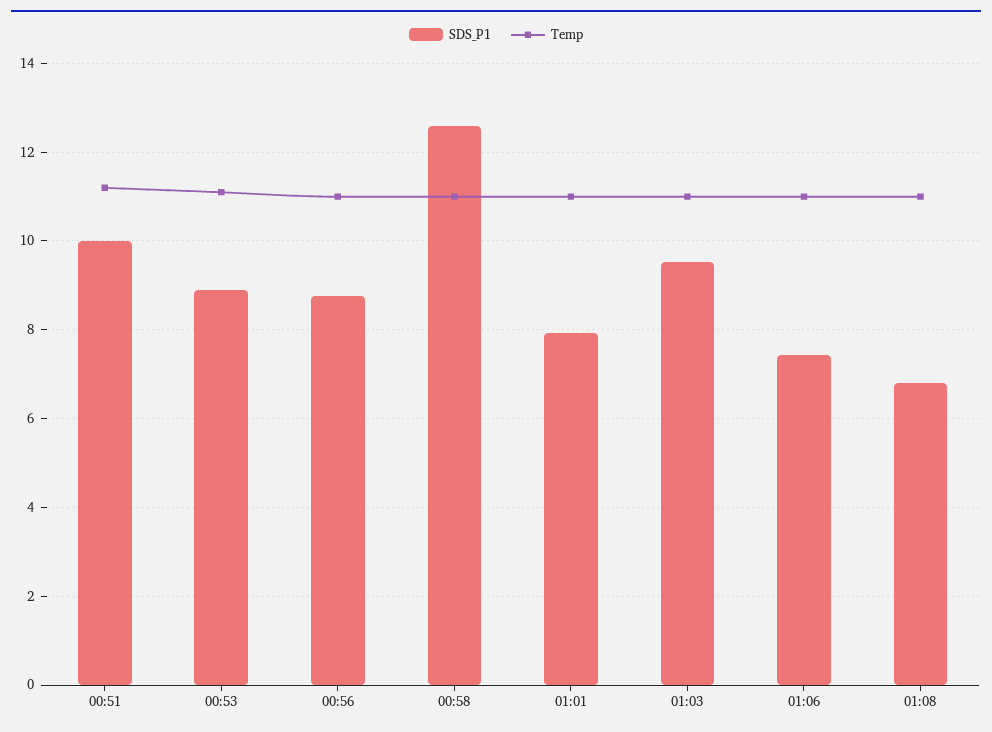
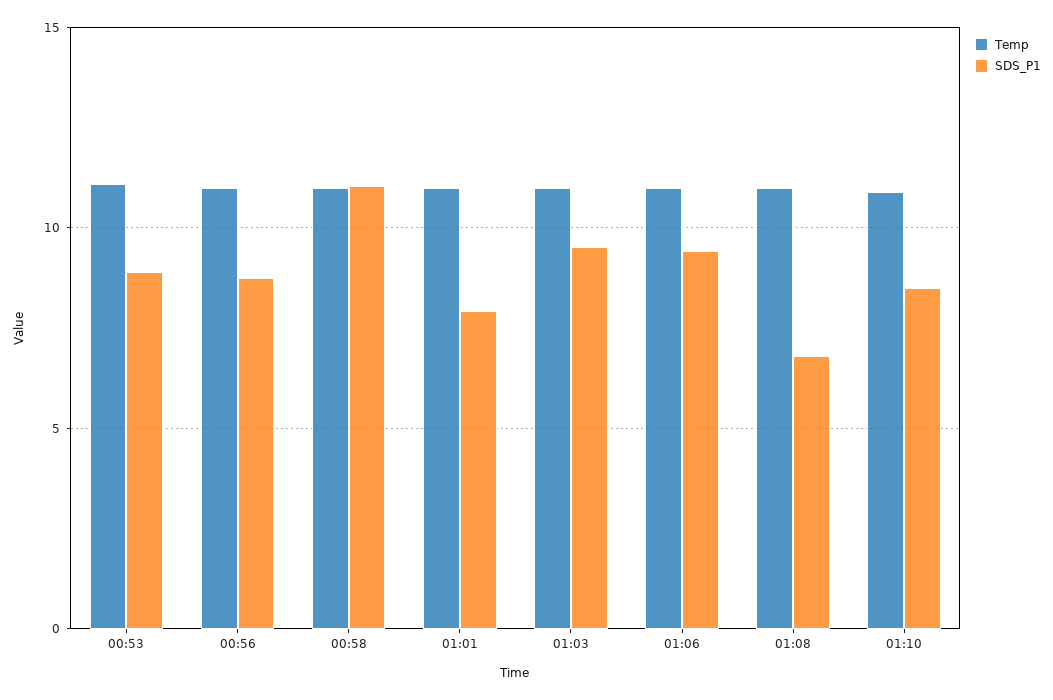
SDS_P1, 00:51: 10 -> none
Temp, 00:51: 11.2 -> none
SDS_P1, 00:58: 12.6 -> 11
SDS_P1, 01:06: 7.4 -> 9.5
Temp, 01:10: none -> 11
SDS_P1, 01:10: none -> 8.5

